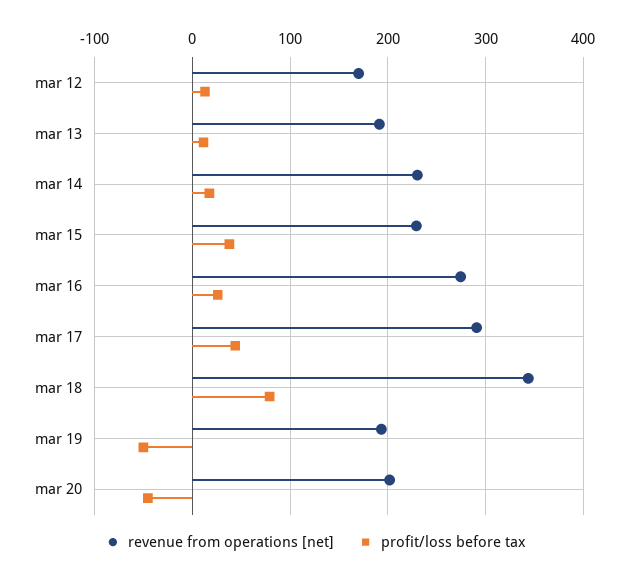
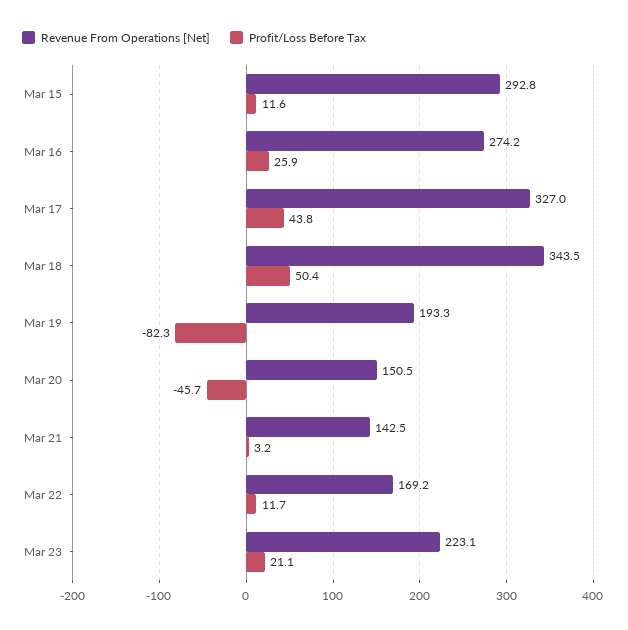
revenue from operations [net], mar 12: 170 -> none
profit/loss before tax, mar 12: 10 -> none
revenue from operations [net], mar 13: 190 -> none
profit/loss before tax, mar 13: 10 -> none
revenue from operations [net], mar 14: 230 -> none
profit/loss before tax, mar 14: 20 -> none
revenue from operations [net], mar 15: 230 -> 292.8
profit/loss before tax, mar 15: 40 -> 11.6
revenue from operations [net], mar 17: 290 -> 327
profit/loss before tax, mar 18: 80 -> 50.4
profit/loss before tax, mar 19: -50 -> -82.3
revenue from operations [net], mar 20: 200 -> 150.5
revenue from operations [net], Mar 21: none -> 142.5
profit/loss before tax, Mar 21: none -> 3.2
revenue from operations [net], Mar 22: none -> 169.2
profit/loss before tax, Mar 22: none -> 11.7
revenue from operations [net], Mar 23: none -> 223.1
profit/loss before tax, Mar 23: none -> 21.1

